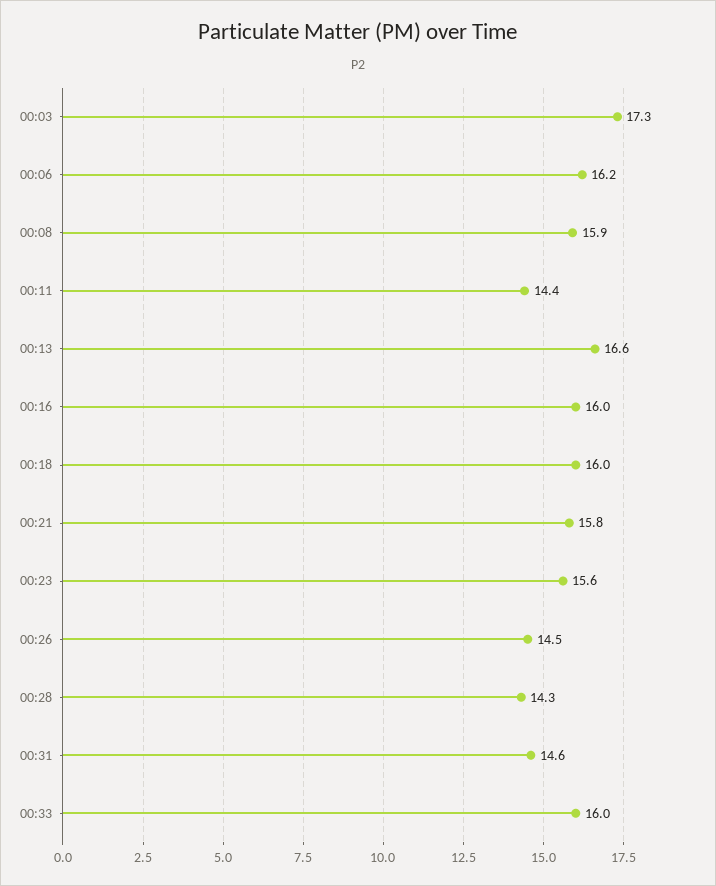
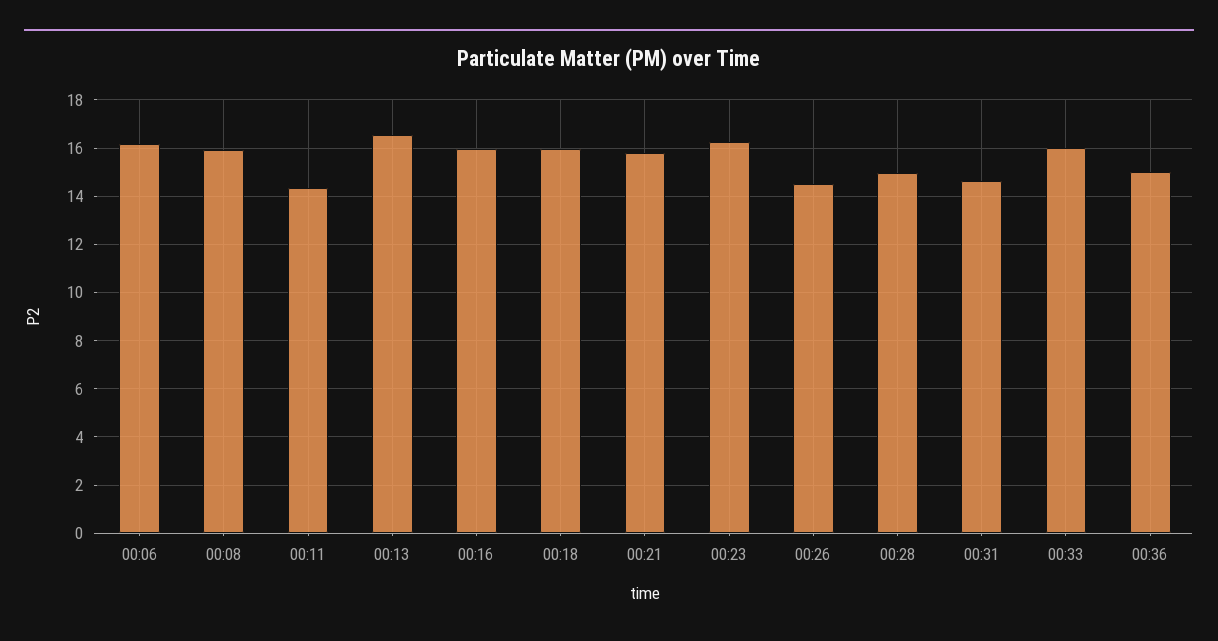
00:03: 17.3 -> none
00:23: 15.6 -> 16.25
00:28: 14.3 -> 15
00:36: none -> 15

